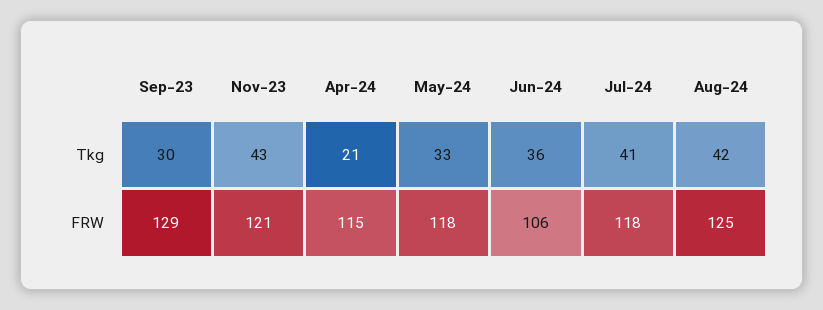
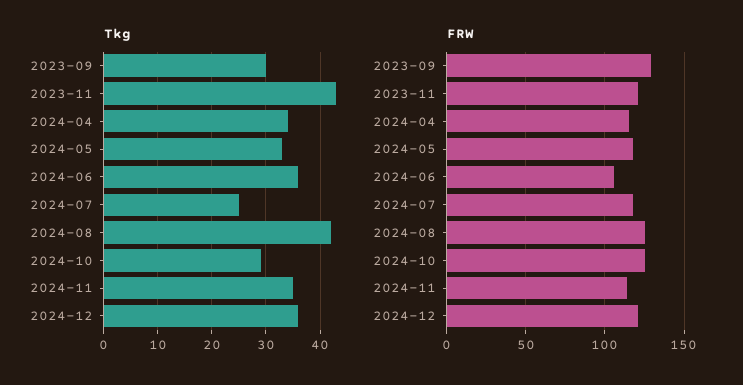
Tkg, Apr-24: 21 -> 35
Tkg, Jul-24: 41 -> 25
Tkg, 2024-10: none -> 30
Tkg, 2024-11: none -> 35
Tkg, 2024-12: none -> 35
FRW, 2024-10: none -> 125
FRW, 2024-11: none -> 115
FRW, 2024-12: none -> 120

